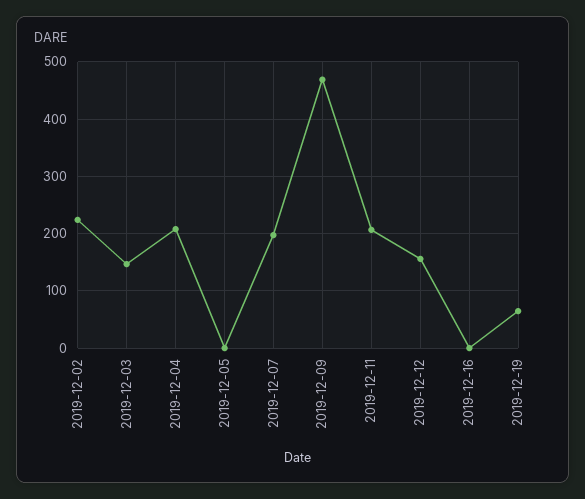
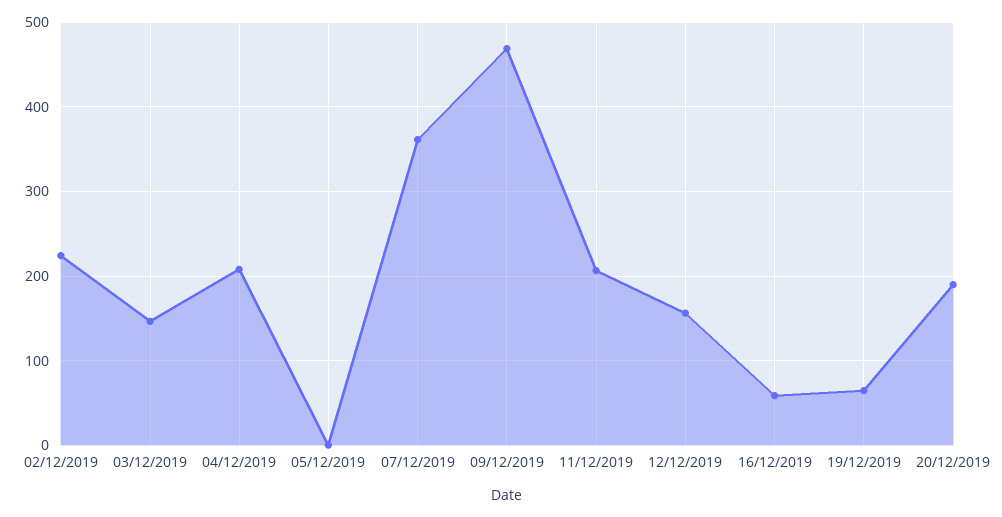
2019-12-07: 200 -> 360
2019-12-16: 0 -> 60
20/12/2019: none -> 190

